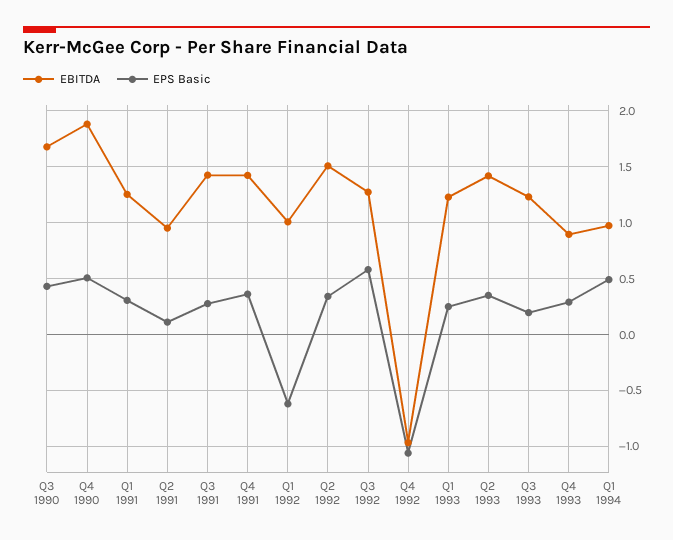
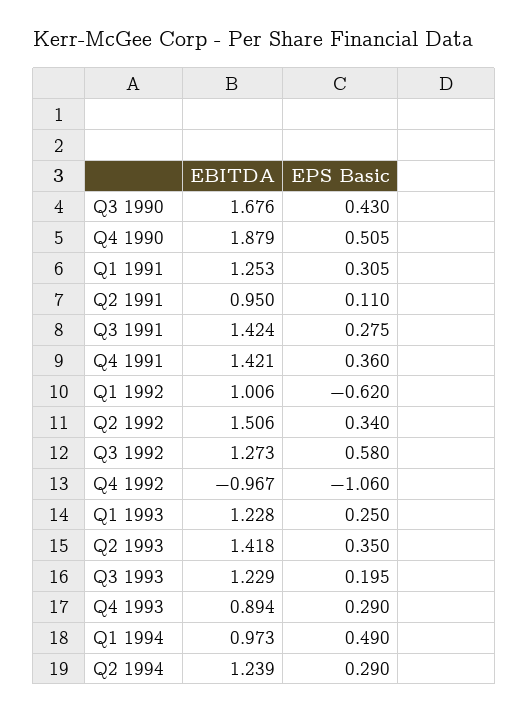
EBITDA, Q2 1994: none -> 1.239
EPS Basic, Q2 1994: none -> 0.29

